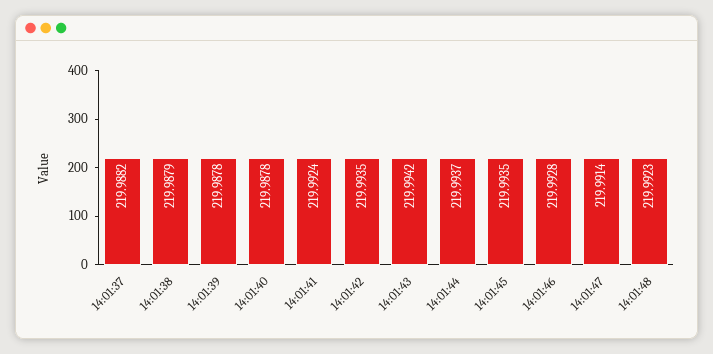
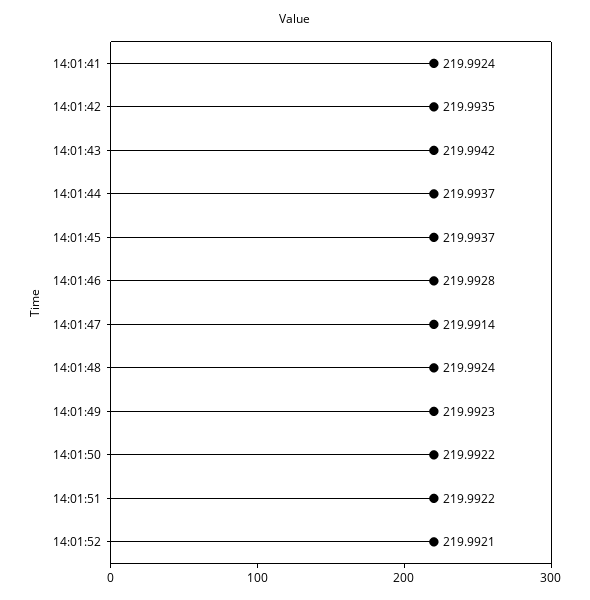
14:01:37: 219.9882 -> none
14:01:38: 219.9879 -> none
14:01:39: 219.9878 -> none
14:01:40: 219.9878 -> none
14:01:45: 219.9935 -> 219.9937
14:01:48: 219.9923 -> 219.9924
14:01:49: none -> 219.9923
14:01:50: none -> 219.9922
14:01:51: none -> 219.9922
14:01:52: none -> 219.9921

